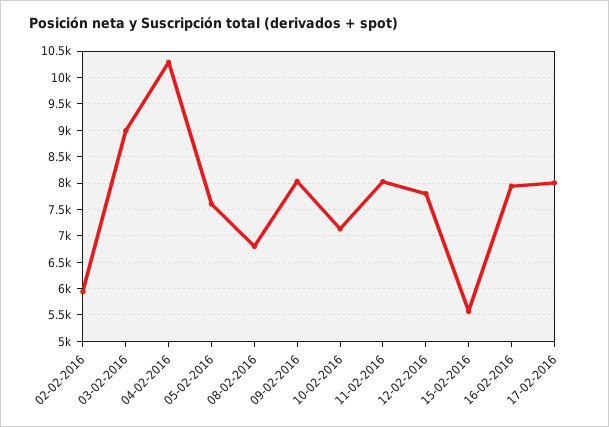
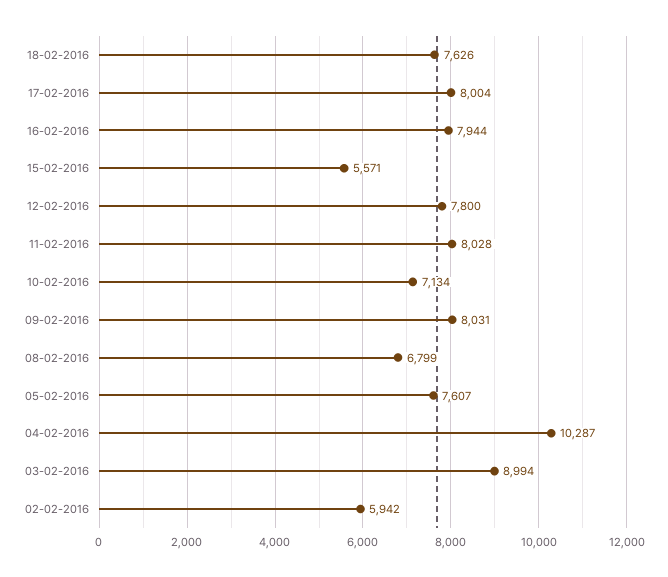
18-02-2016: none -> 7626

